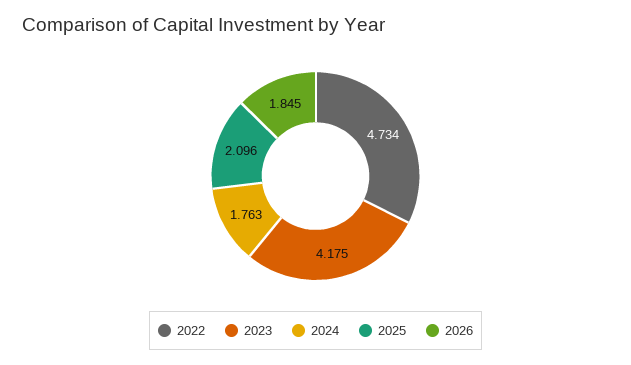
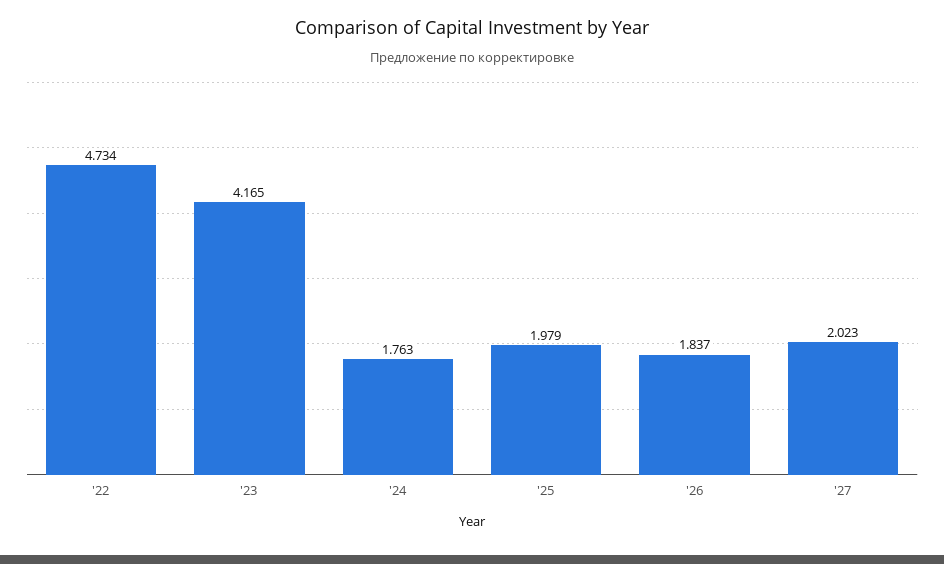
2023: 4.175 -> 4.165
2025: 2.096 -> 1.979
2026: 1.845 -> 1.837
'27: none -> 2.023

